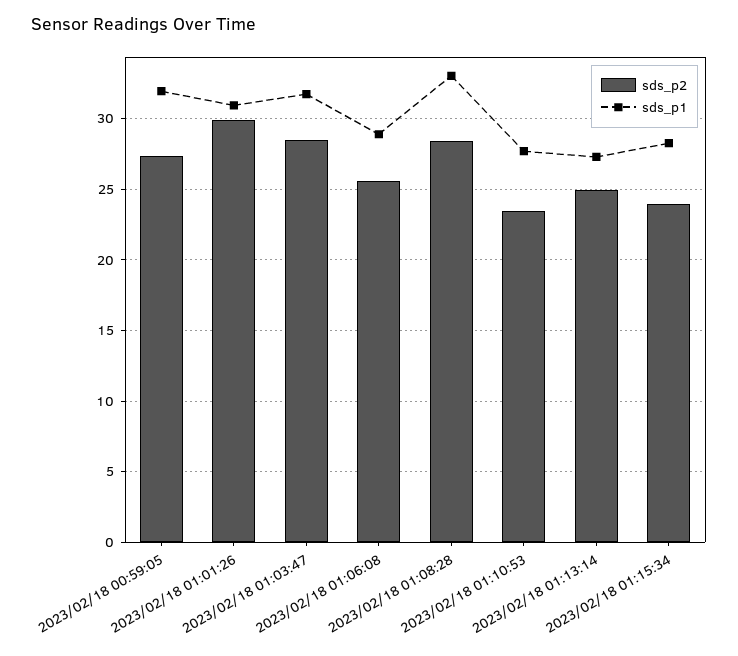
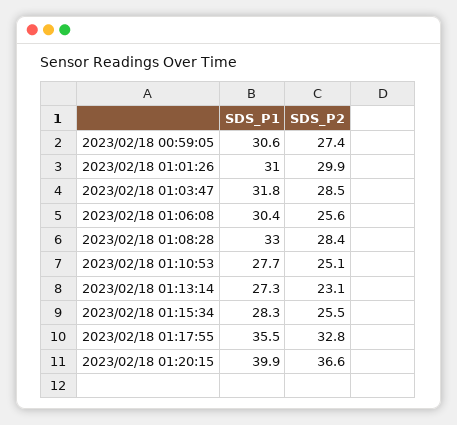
sds_p1, 2023/02/18 00:59:05: 32 -> 30.6
sds_p1, 2023/02/18 01:06:08: 29 -> 30.4
sds_p2, 2023/02/18 01:10:53: 23.5 -> 25.1
sds_p2, 2023/02/18 01:13:14: 25 -> 23.1
sds_p2, 2023/02/18 01:15:34: 24 -> 25.5
sds_p1, 2023/02/18 01:17:55: none -> 35.5
sds_p2, 2023/02/18 01:17:55: none -> 32.8
sds_p1, 2023/02/18 01:20:15: none -> 39.9
sds_p2, 2023/02/18 01:20:15: none -> 36.6

